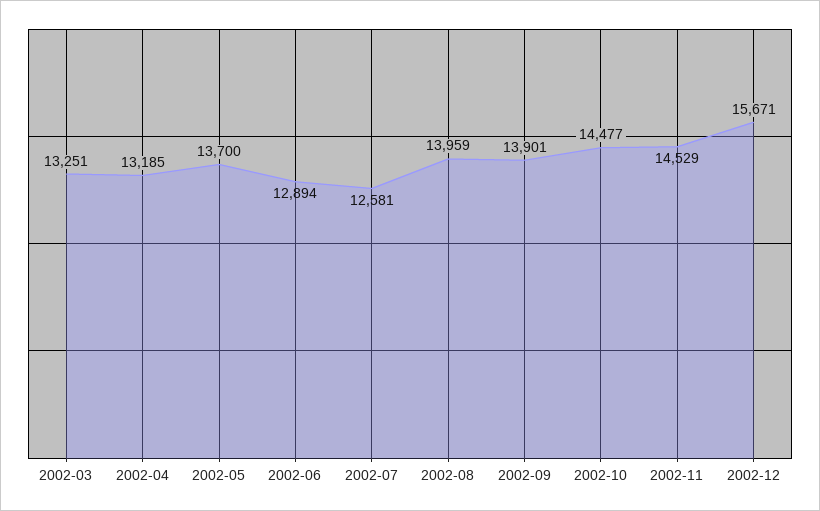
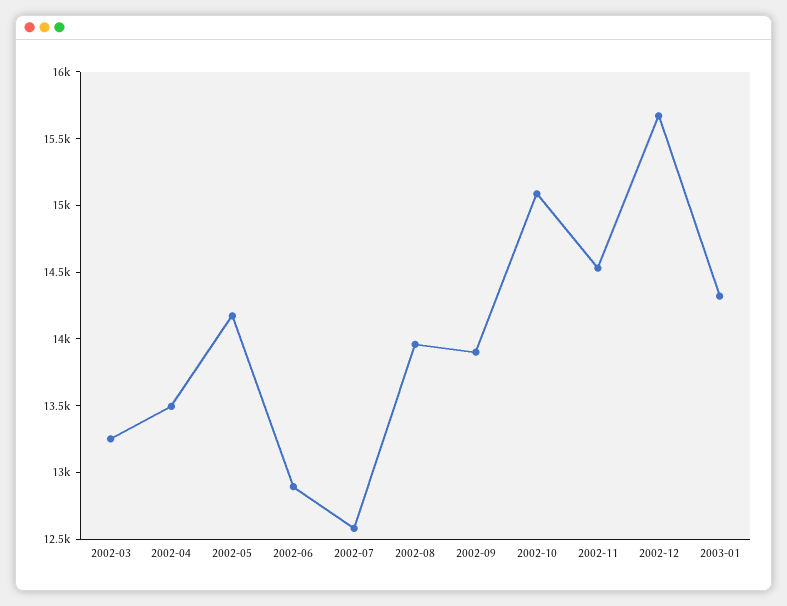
2002-04: 13185 -> 13500
2002-05: 13700 -> 14200
2002-10: 14477 -> 15100
2003-01: none -> 14300

